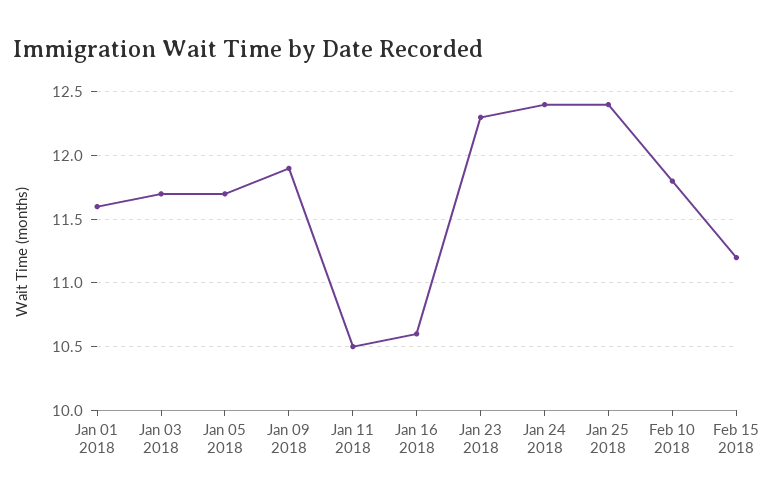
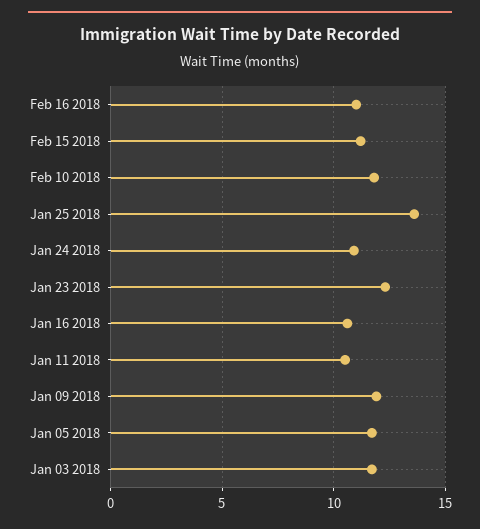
Jan 01 2018: 11.6 -> none
Jan 24 2018: 12.4 -> 11
Jan 25 2018: 12.4 -> 13.5
Feb 16 2018: none -> 11

